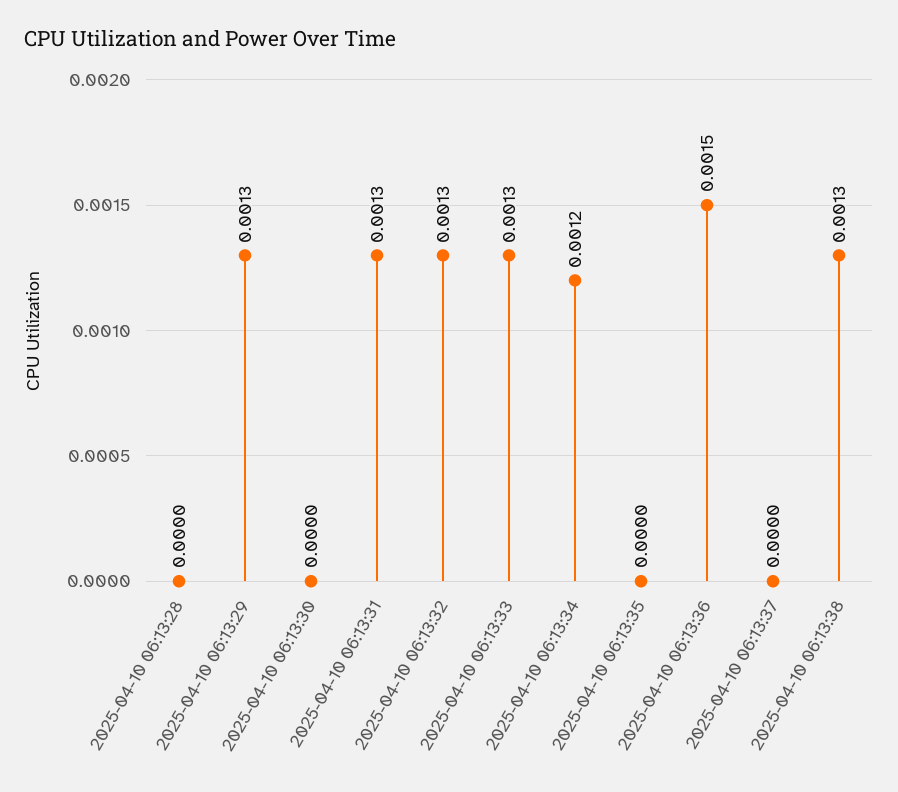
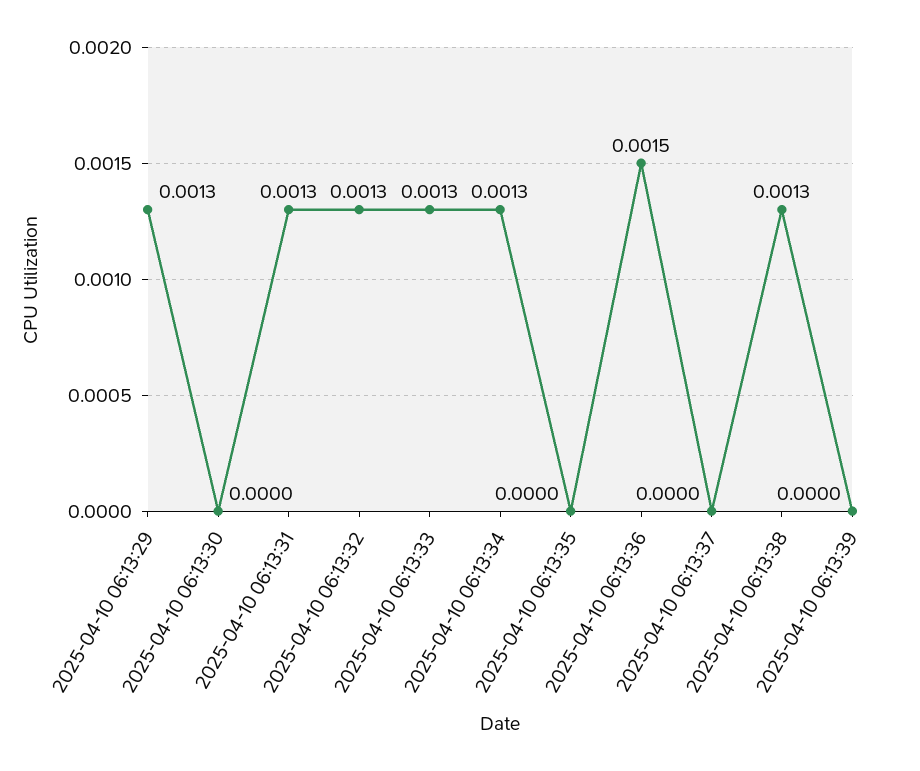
2025-04-10 06:13:28: 0 -> none
2025-04-10 06:13:34: 0.0012 -> 0.0013
2025-04-10 06:13:39: none -> 0

